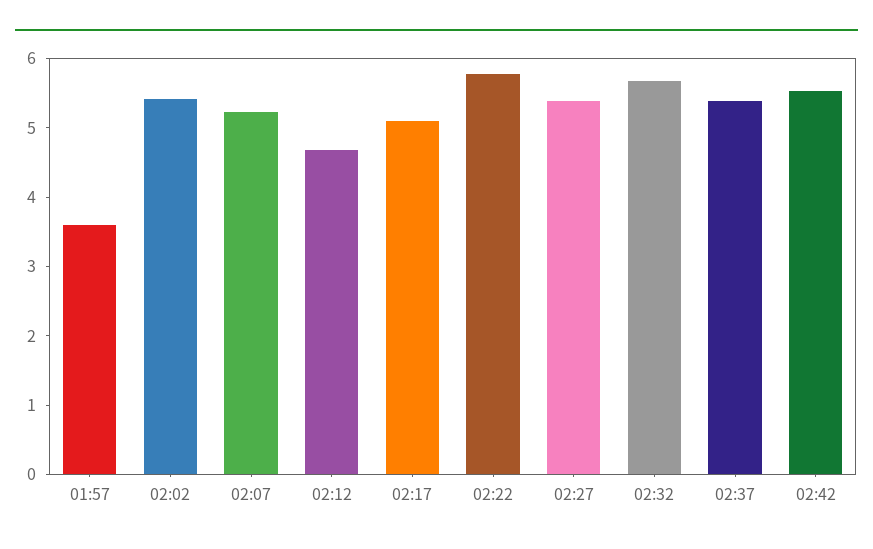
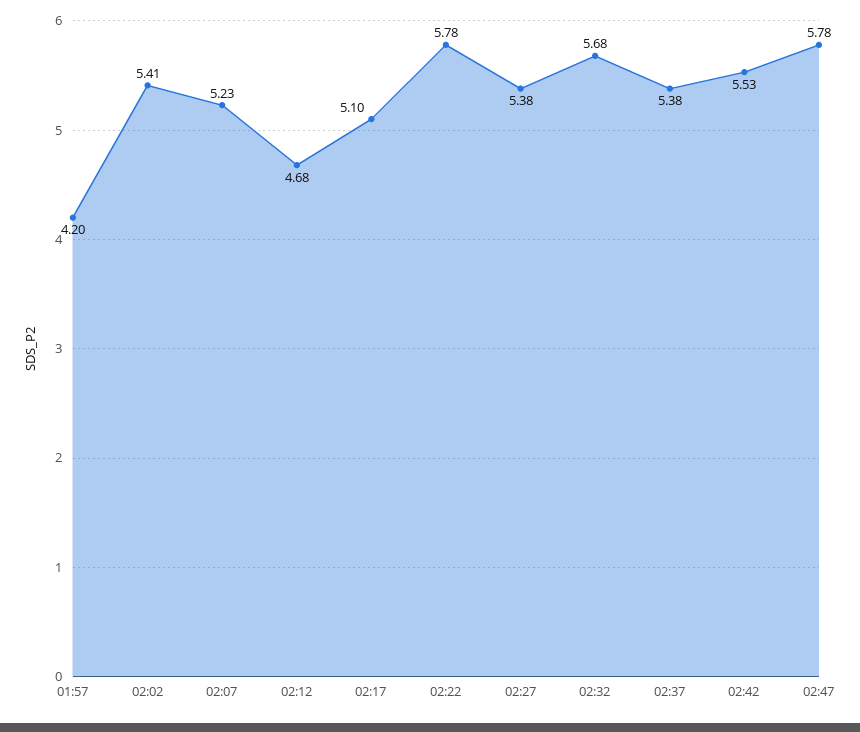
01:57: 3.6 -> 4.2
02:47: none -> 5.78

